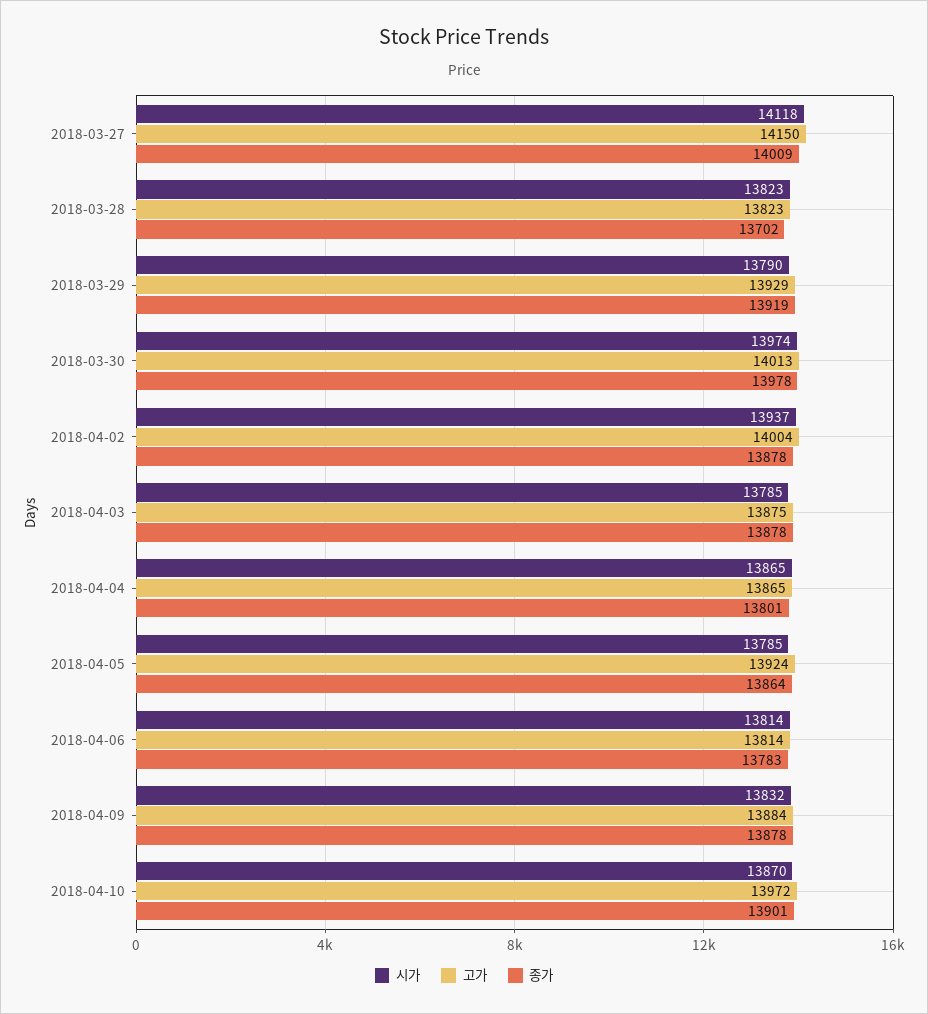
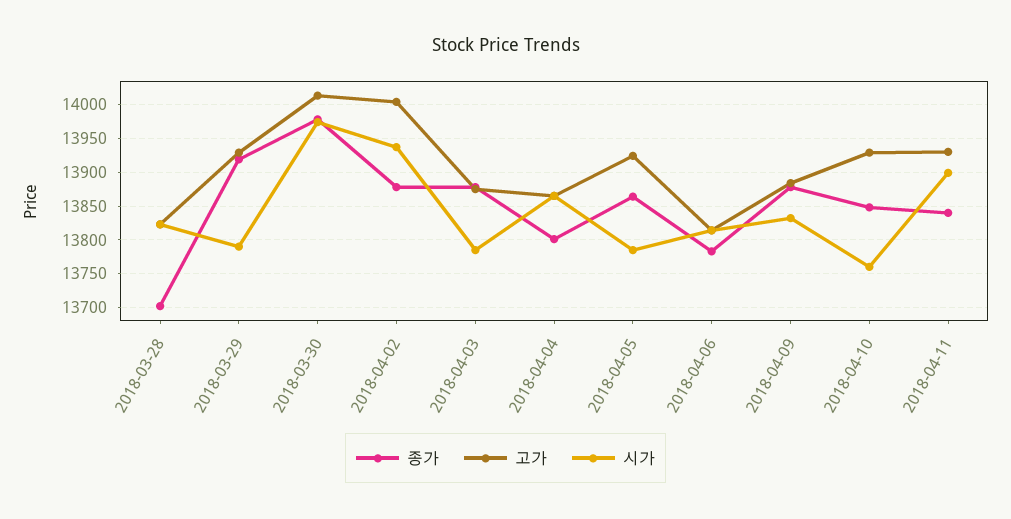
시가, 2018-03-27: 14118 -> none
고가, 2018-03-27: 14150 -> none
종가, 2018-03-27: 14009 -> none
시가, 2018-04-10: 13870 -> 13760
고가, 2018-04-10: 13972 -> 13930
종가, 2018-04-10: 13901 -> 13850
종가, 2018-04-11: none -> 13840
고가, 2018-04-11: none -> 13930
시가, 2018-04-11: none -> 13900

